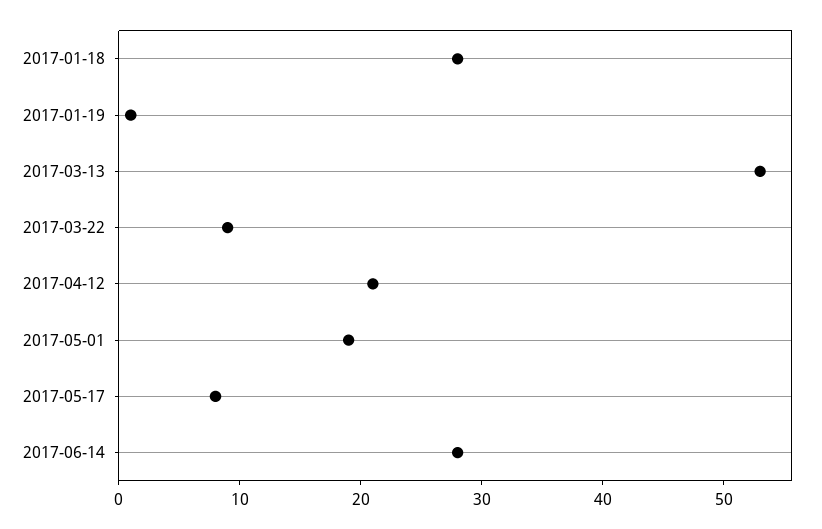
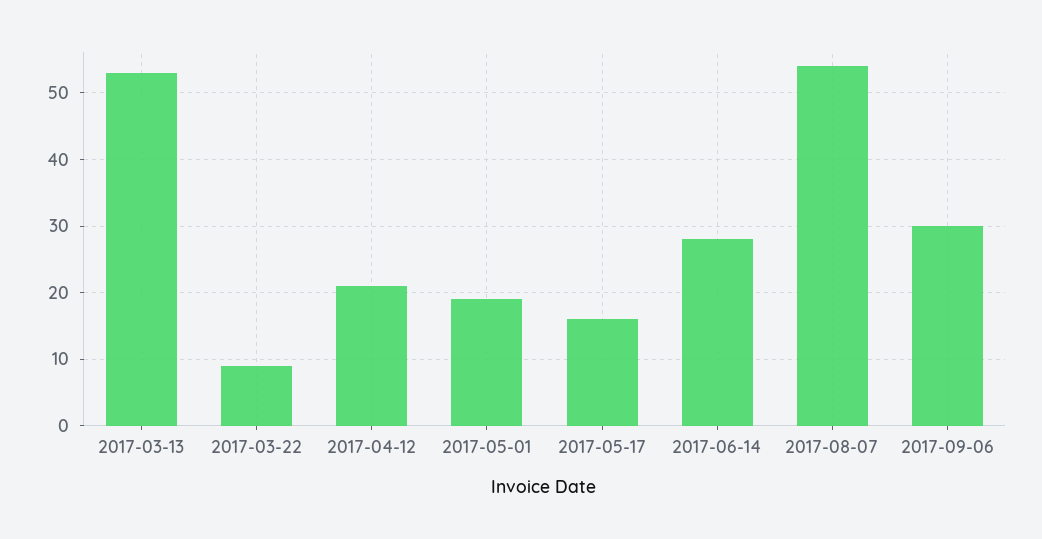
2017-01-18: 28 -> none
2017-01-19: 1 -> none
2017-05-17: 8 -> 16
2017-08-07: none -> 54
2017-09-06: none -> 30

